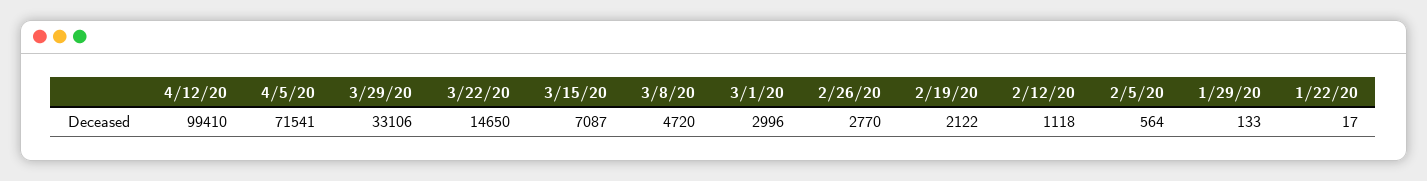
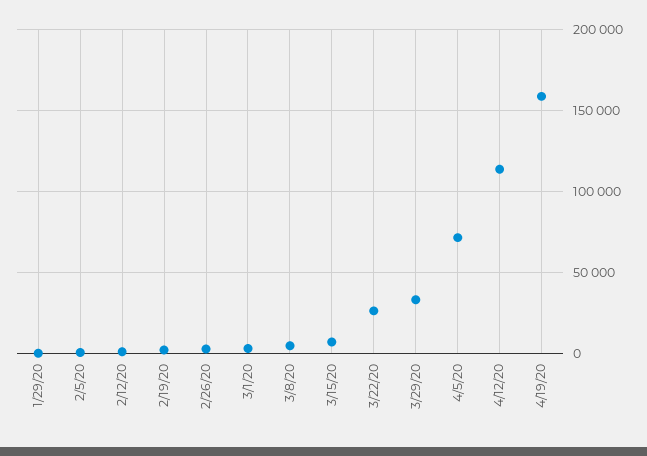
4/12/20: 99410 -> 115000
3/22/20: 14650 -> 25000
1/22/20: 17 -> none
4/19/20: none -> 160000

